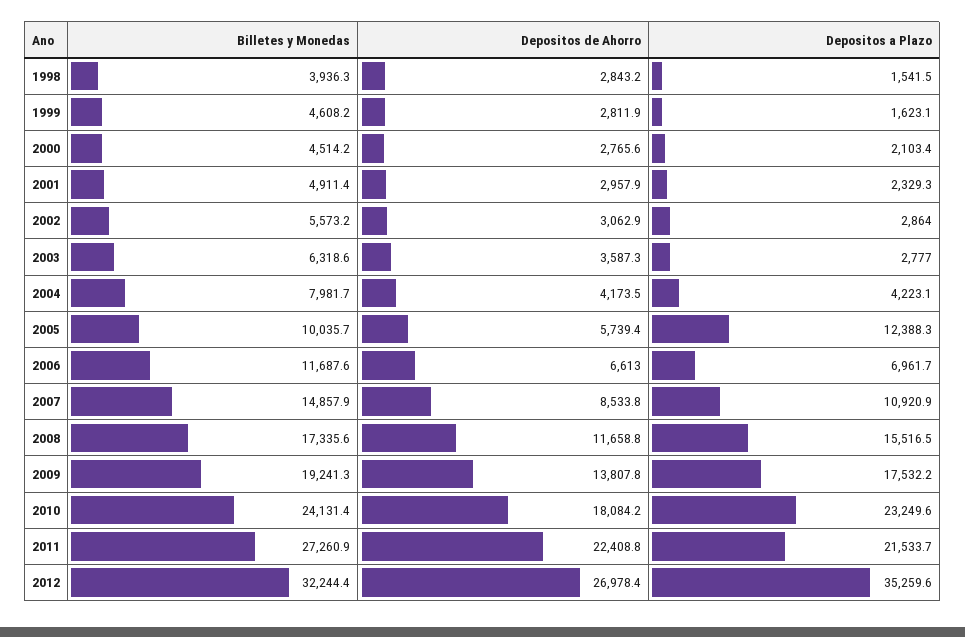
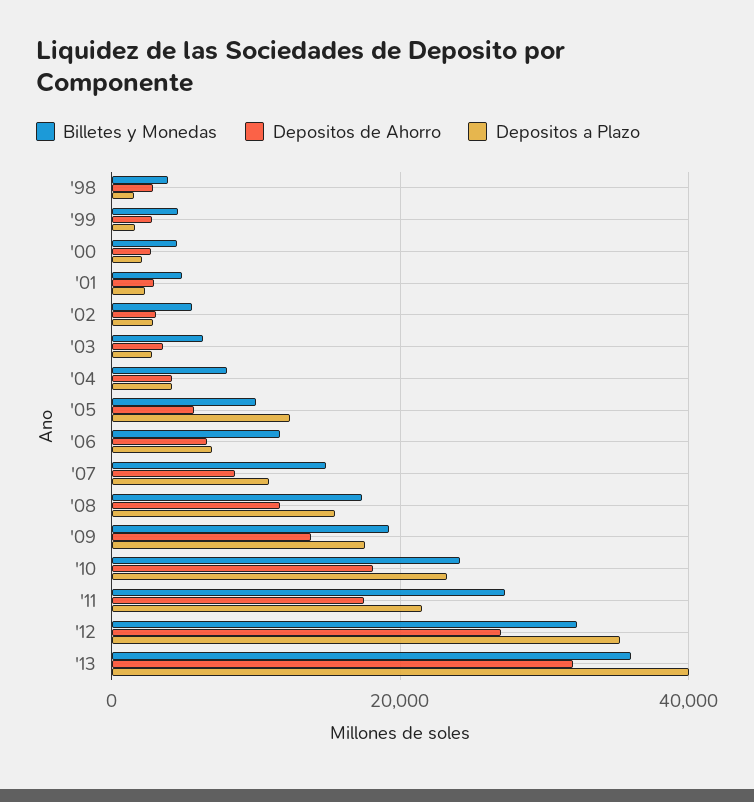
Depositos de Ahorro, 2011: 22408.8 -> 18000
Billetes y Monedas, '13: none -> 36000
Depositos de Ahorro, '13: none -> 32000
Depositos a Plazo, '13: none -> 40000

